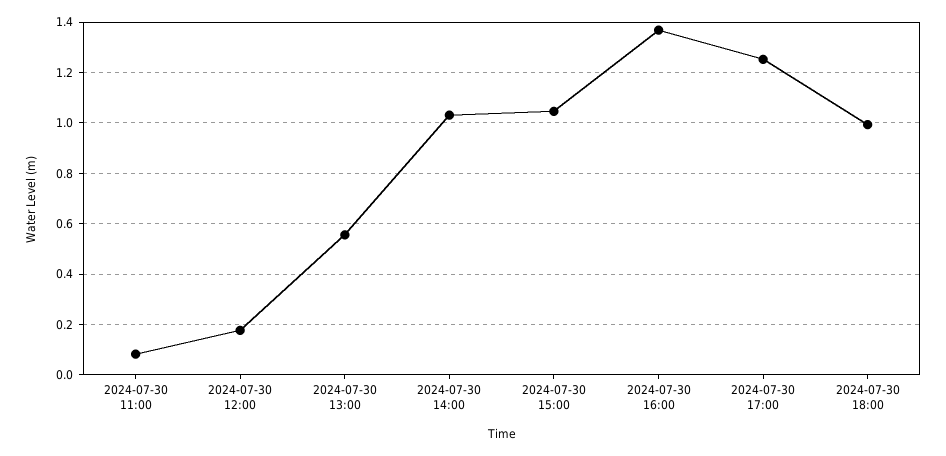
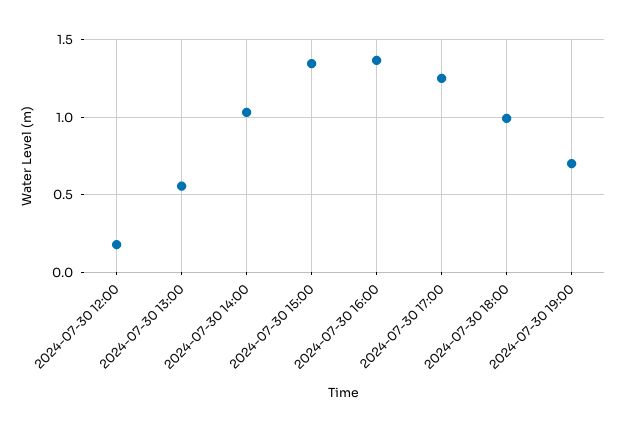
2024-07-30 11:00: 0.075 -> none
2024-07-30 15:00: 1.05 -> 1.35
2024-07-30 19:00: none -> 0.7

